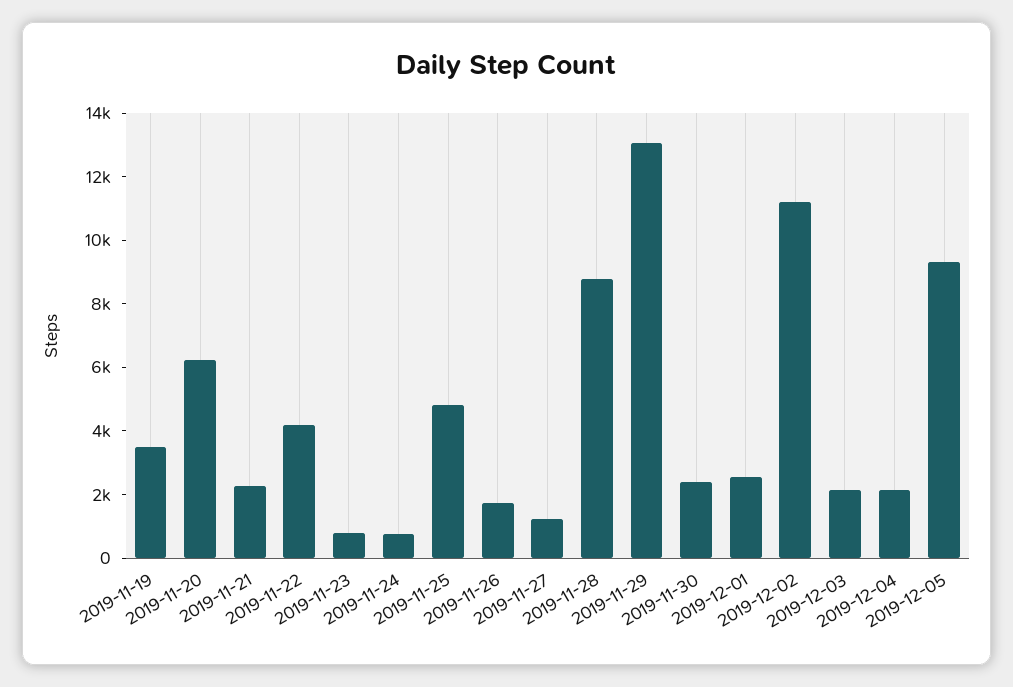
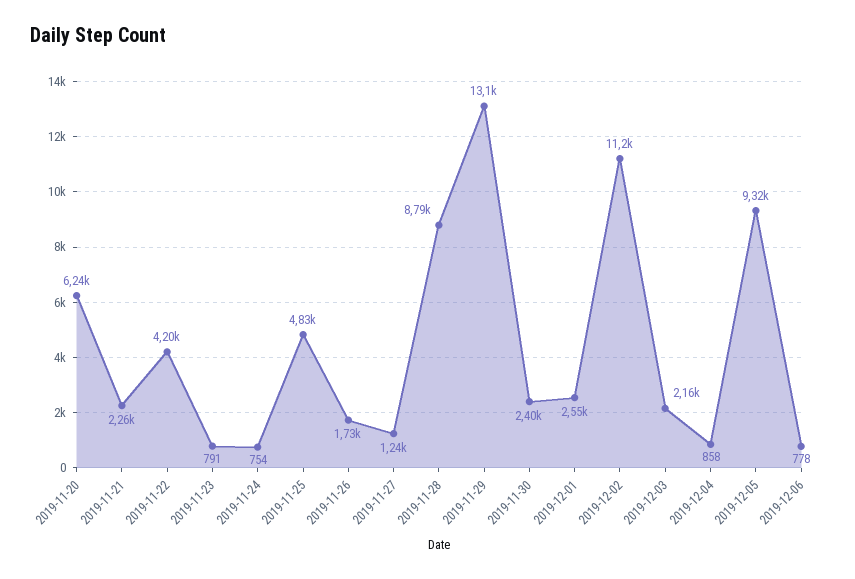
2019-11-19: 3500 -> none
2019-12-04: 2000 -> 858
2019-12-06: none -> 778

